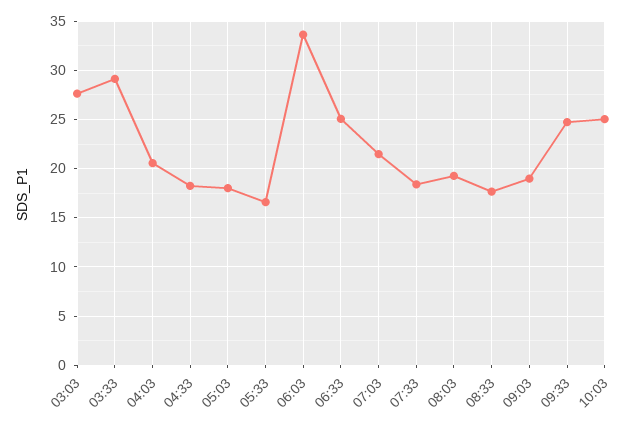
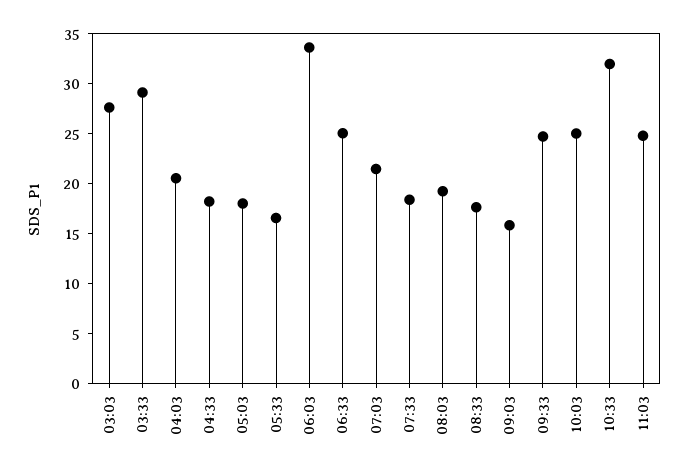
09:03: 19 -> 16
10:33: none -> 32
11:03: none -> 25

